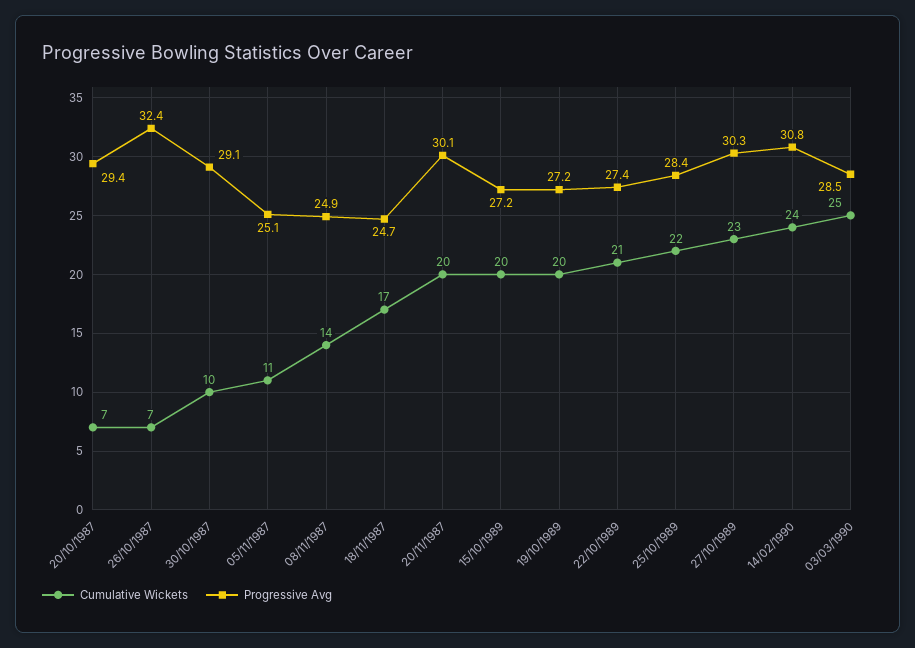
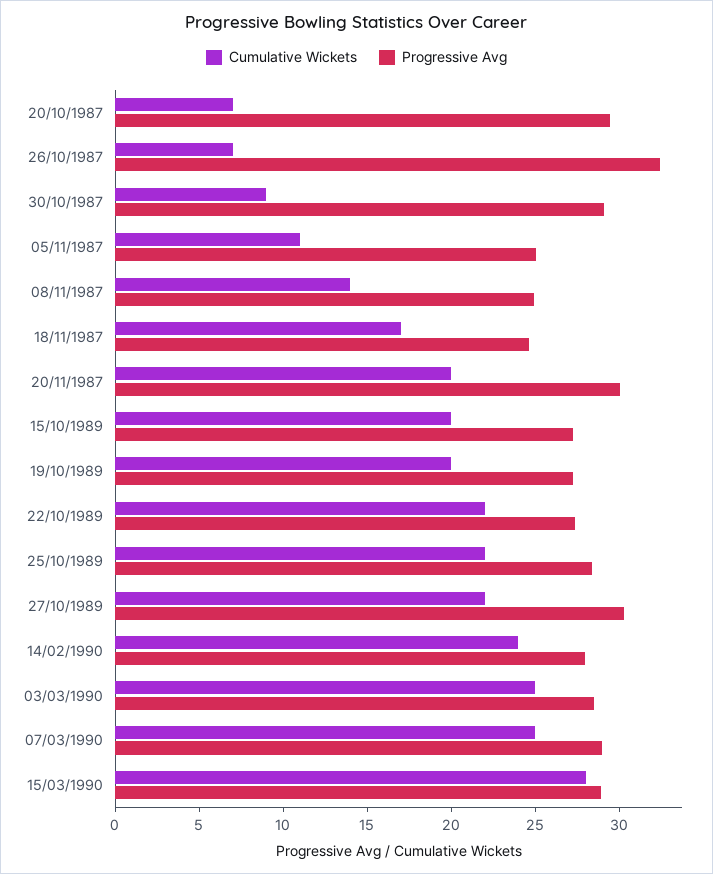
Cumulative Wickets, 30/10/1987: 10 -> 9
Cumulative Wickets, 22/10/1989: 21 -> 22
Cumulative Wickets, 27/10/1989: 23 -> 22
Progressive Avg, 14/02/1990: 30.8 -> 28
Cumulative Wickets, 07/03/1990: none -> 25
Progressive Avg, 07/03/1990: none -> 29
Cumulative Wickets, 15/03/1990: none -> 28
Progressive Avg, 15/03/1990: none -> 29

